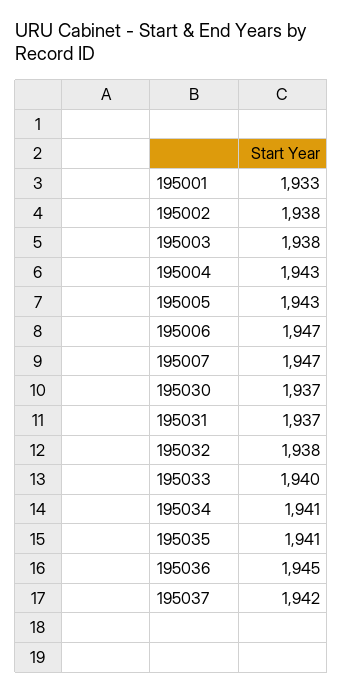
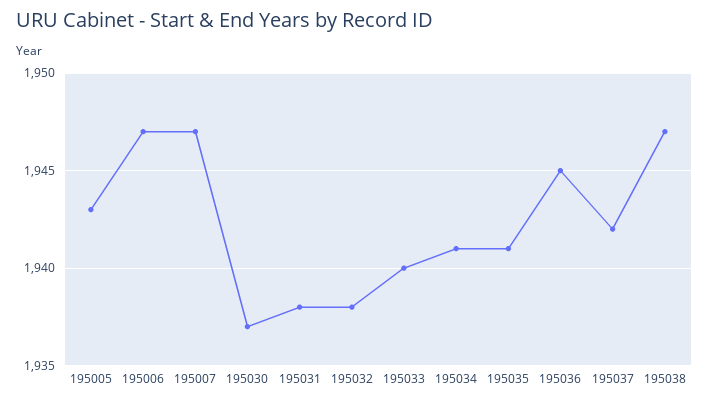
195001: 1933 -> none
195002: 1938 -> none
195003: 1938 -> none
195004: 1943 -> none
195031: 1937 -> 1938
195038: none -> 1947

